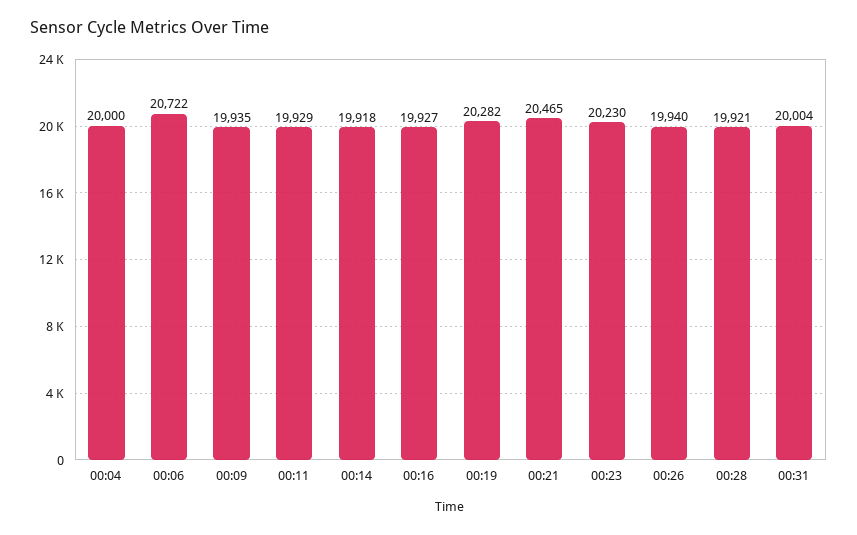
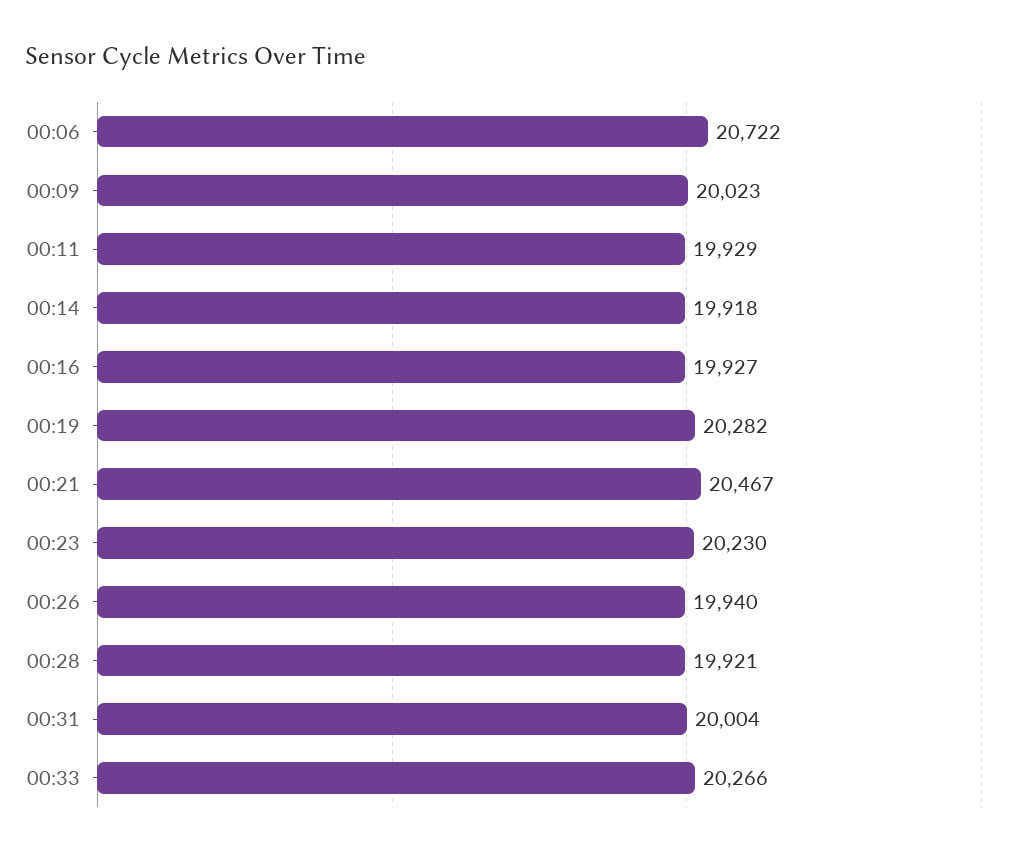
00:04: 20000 -> none
00:09: 19935 -> 20023
00:21: 20465 -> 20467
00:33: none -> 20266

